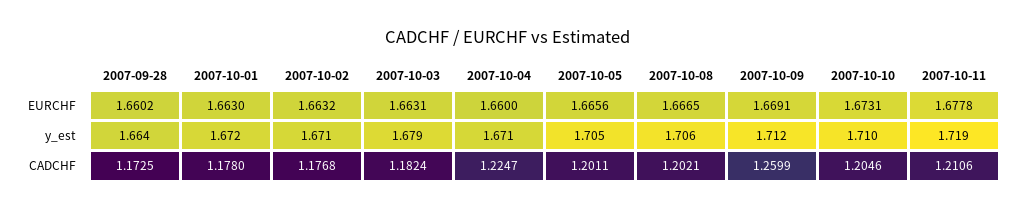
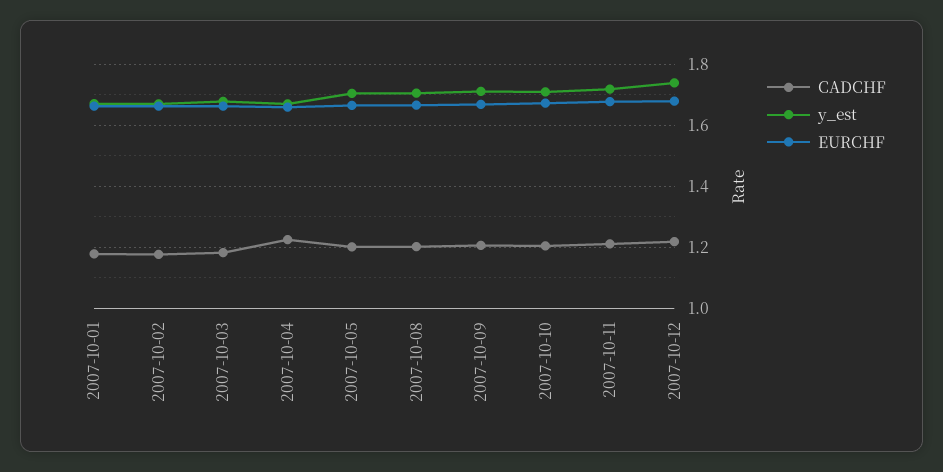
EURCHF, 2007-09-28: 1.6602 -> none
y_est, 2007-09-28: 1.664 -> none
CADCHF, 2007-09-28: 1.1725 -> none
CADCHF, 2007-10-09: 1.2599 -> 1.2
CADCHF, 2007-10-12: none -> 1.22
y_est, 2007-10-12: none -> 1.74
EURCHF, 2007-10-12: none -> 1.68

